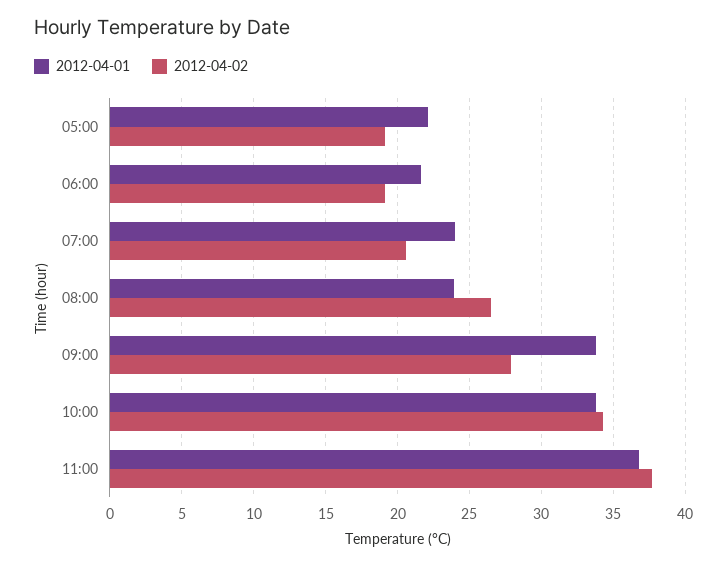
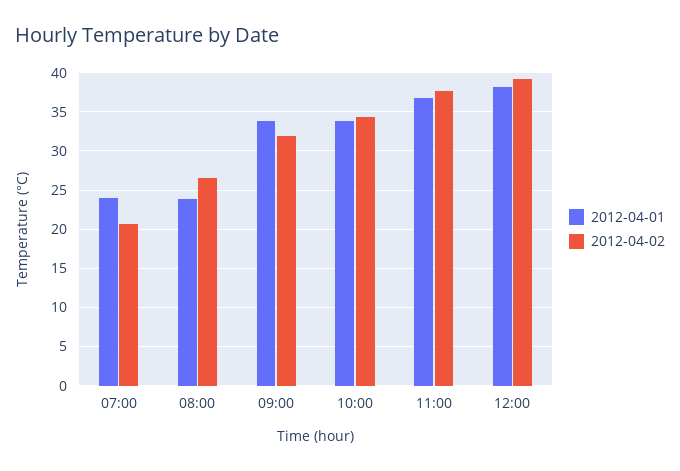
2012-04-01, 05:00: 22 -> none
2012-04-02, 05:00: 19 -> none
2012-04-01, 06:00: 21.5 -> none
2012-04-02, 06:00: 19 -> none
2012-04-02, 09:00: 28 -> 32
2012-04-01, 12:00: none -> 38
2012-04-02, 12:00: none -> 39

